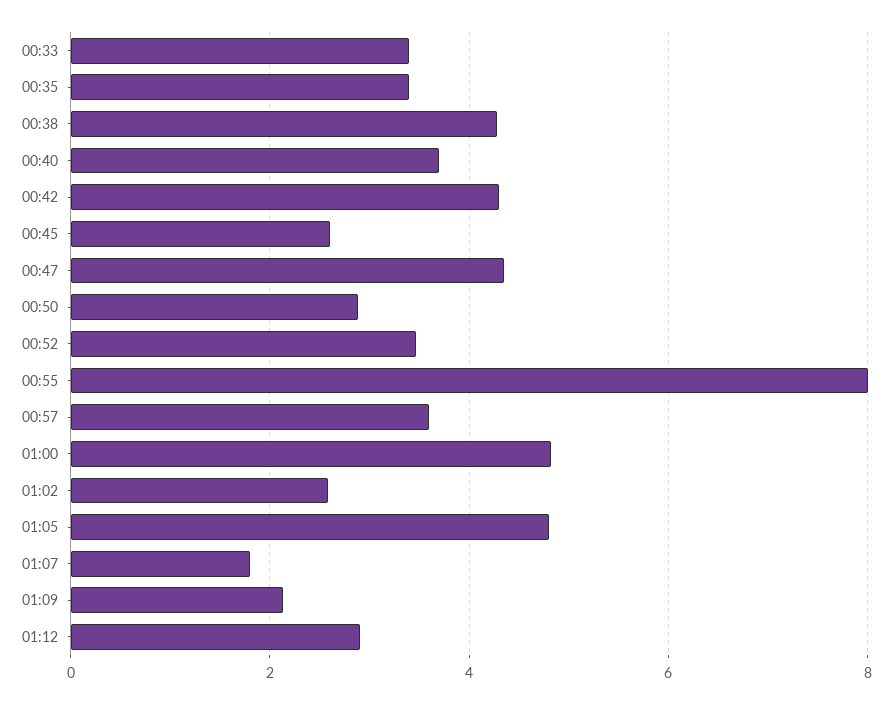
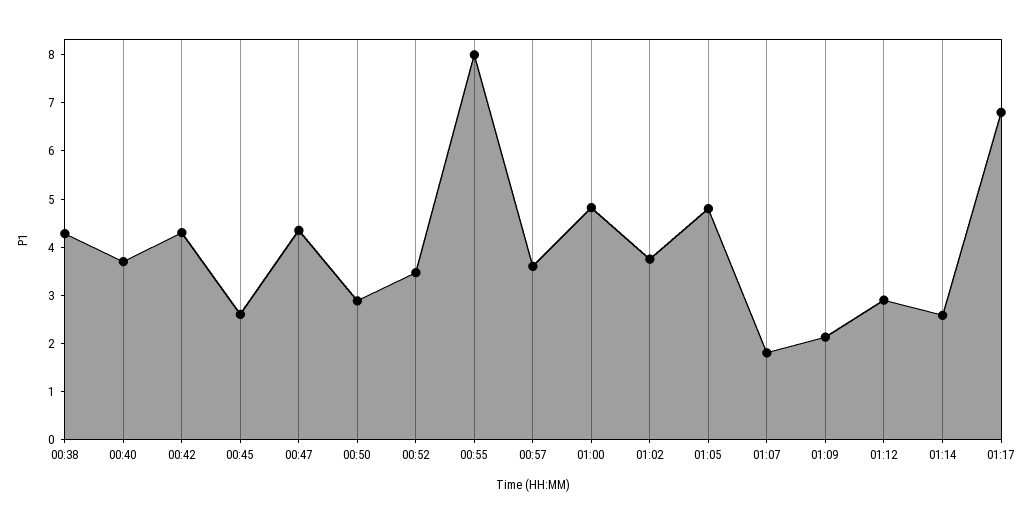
00:33: 3.4 -> none
00:35: 3.4 -> none
01:02: 2.6 -> 3.8
01:14: none -> 2.6
01:17: none -> 6.8

